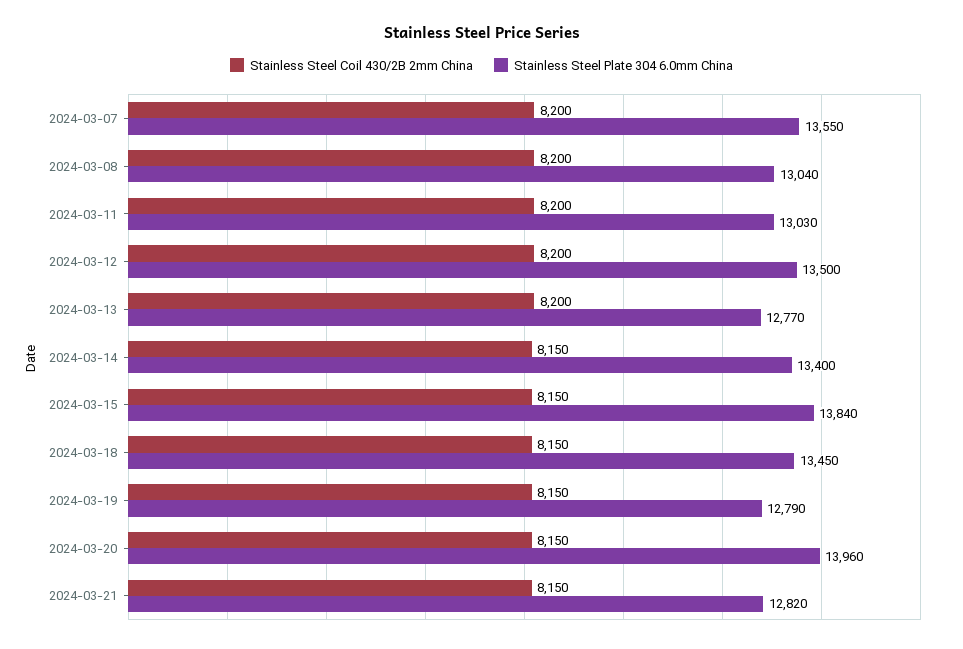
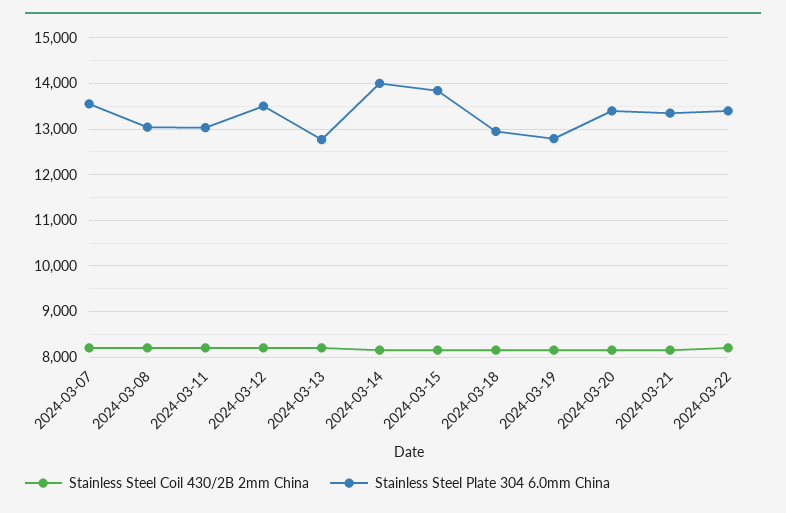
Stainless Steel Plate 304 6.0mm China, 2024-03-14: 13400 -> 14000
Stainless Steel Plate 304 6.0mm China, 2024-03-18: 13450 -> 13000
Stainless Steel Plate 304 6.0mm China, 2024-03-20: 13960 -> 13400
Stainless Steel Plate 304 6.0mm China, 2024-03-21: 12820 -> 13400
Stainless Steel Coil 430/2B 2mm China, 2024-03-22: none -> 8200
Stainless Steel Plate 304 6.0mm China, 2024-03-22: none -> 13400

